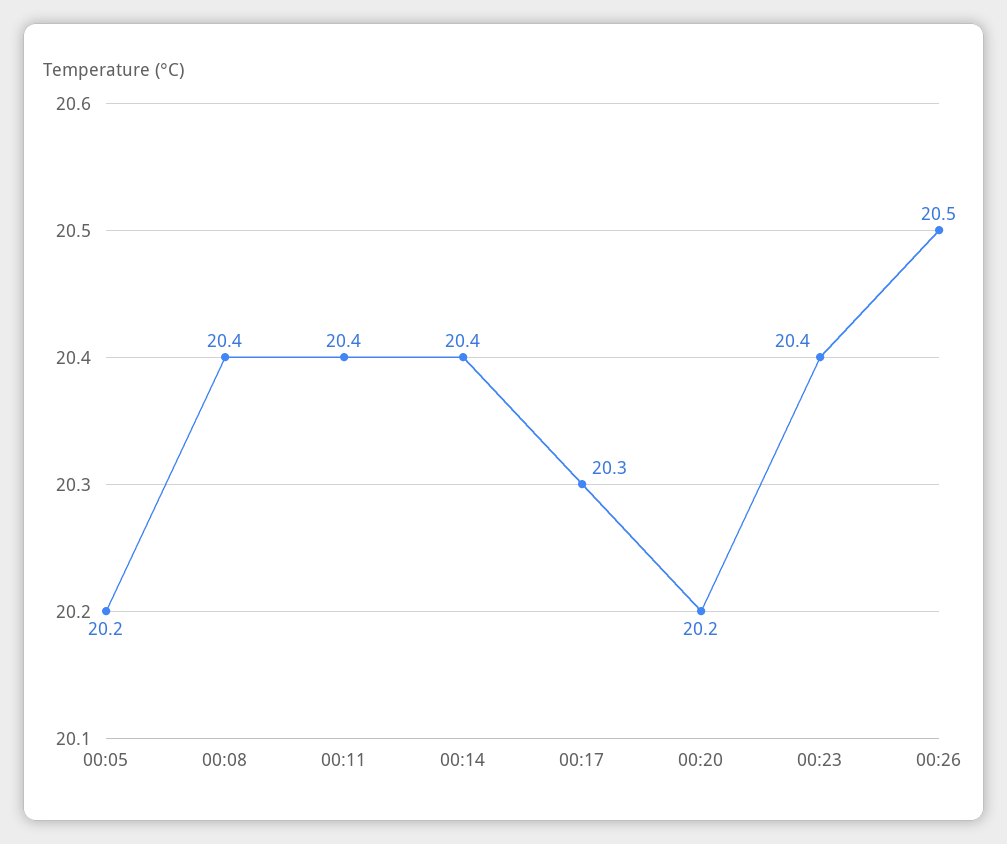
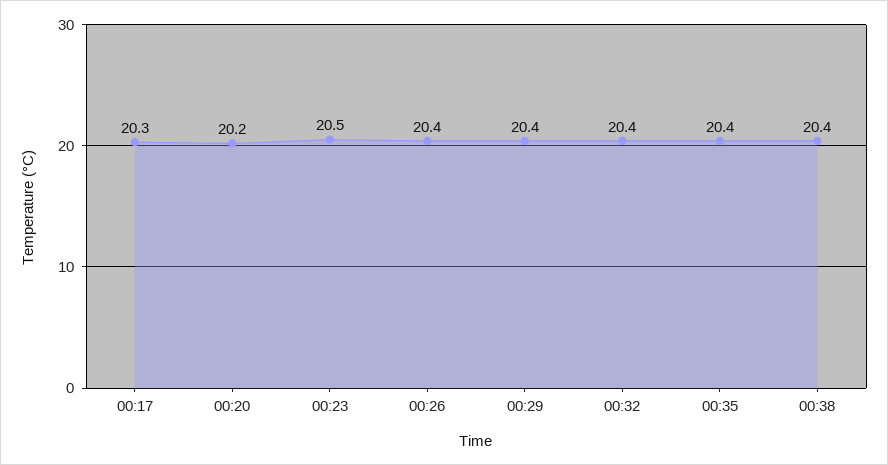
00:05: 20.2 -> none
00:08: 20.4 -> none
00:11: 20.4 -> none
00:14: 20.4 -> none
00:23: 20.4 -> 20.5
00:26: 20.5 -> 20.4
00:29: none -> 20.4
00:32: none -> 20.4
00:35: none -> 20.4
00:38: none -> 20.4

